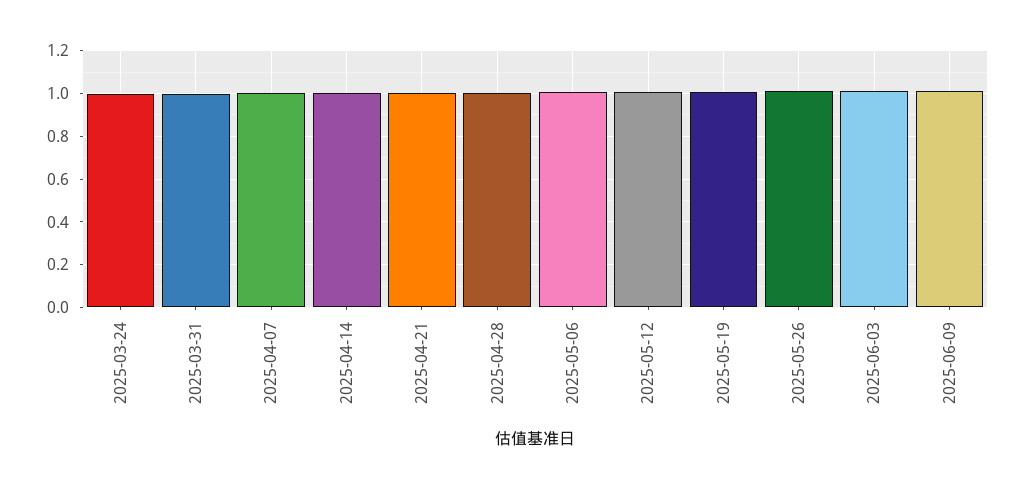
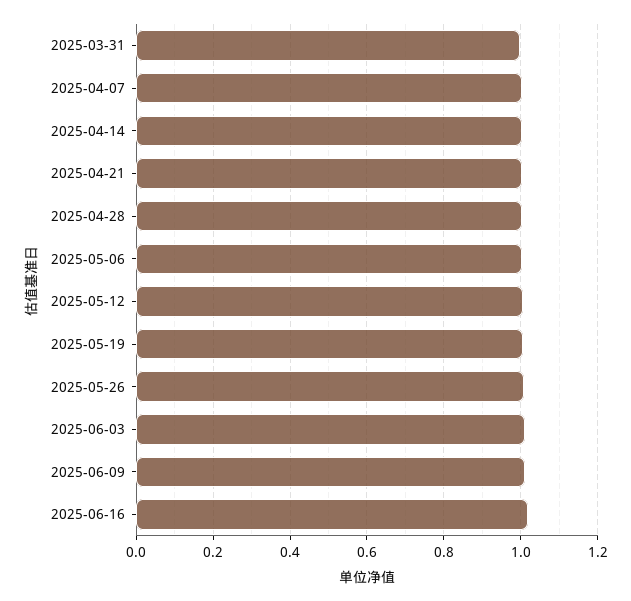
2025-03-24: 1 -> none
2025-06-16: none -> 1.02

